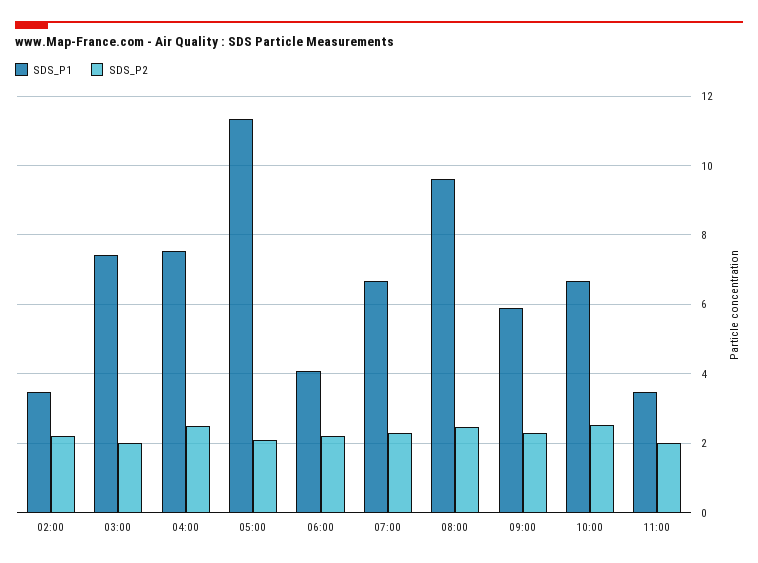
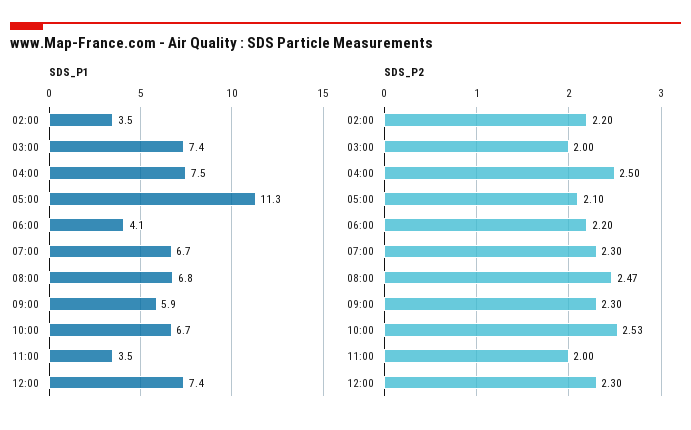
SDS_P1, 08:00: 9.6 -> 6.8
SDS_P1, 12:00: none -> 7.4
SDS_P2, 12:00: none -> 2.3

